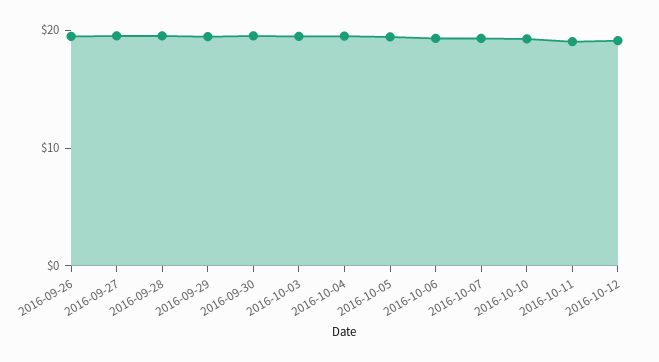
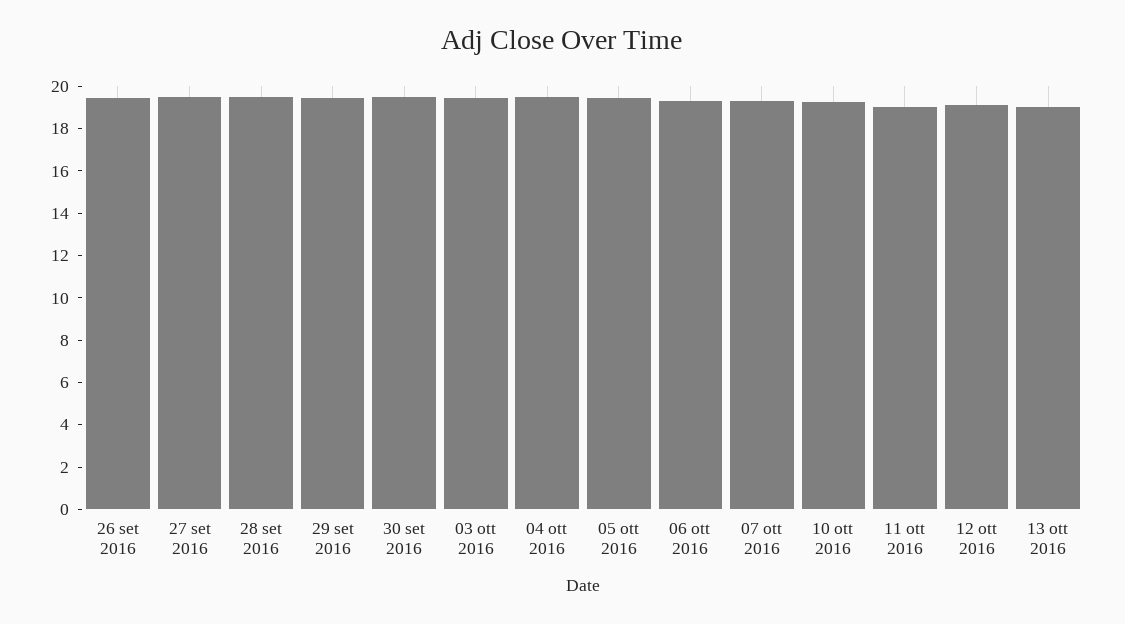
13 ott 2016: none -> 19

